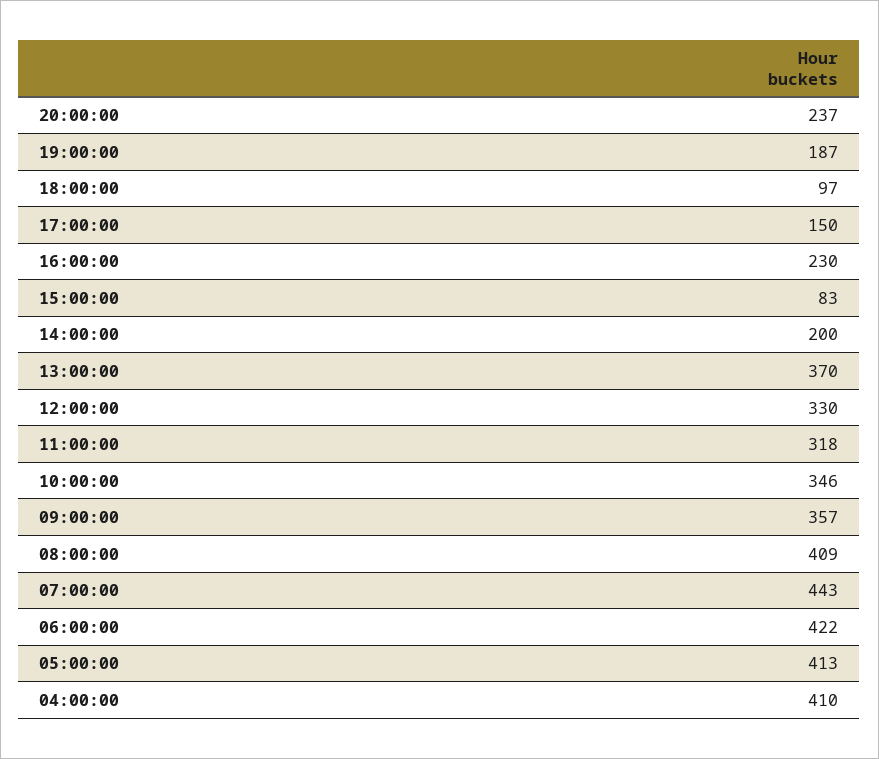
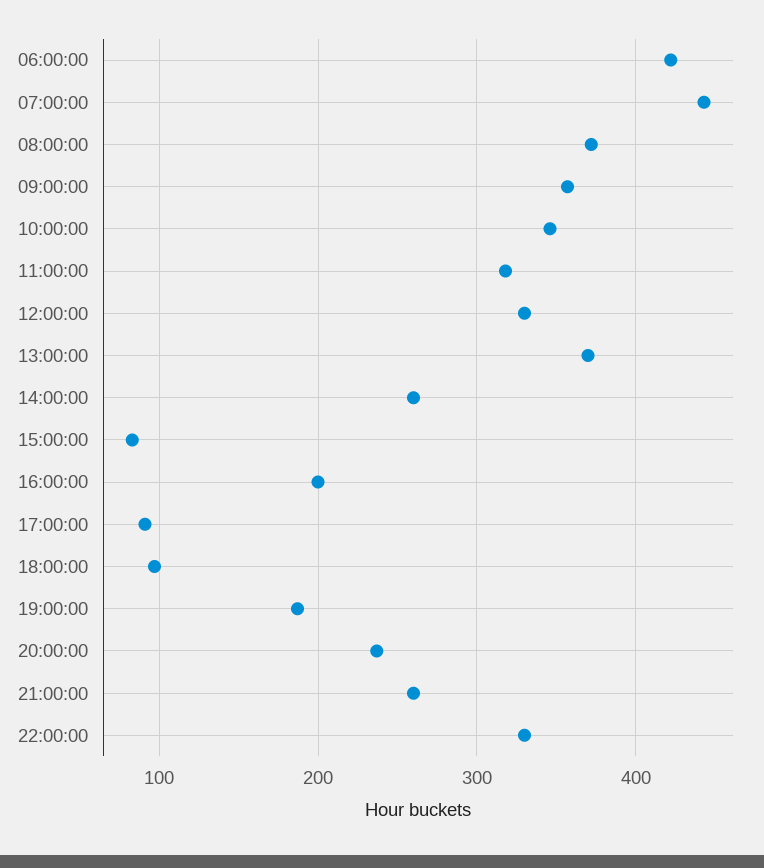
17:00:00: 150 -> 90
16:00:00: 230 -> 200
14:00:00: 200 -> 260
08:00:00: 409 -> 370
05:00:00: 413 -> none
04:00:00: 410 -> none
21:00:00: none -> 260
22:00:00: none -> 330

